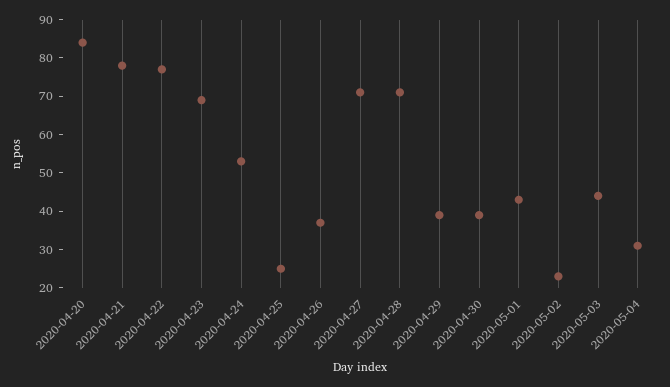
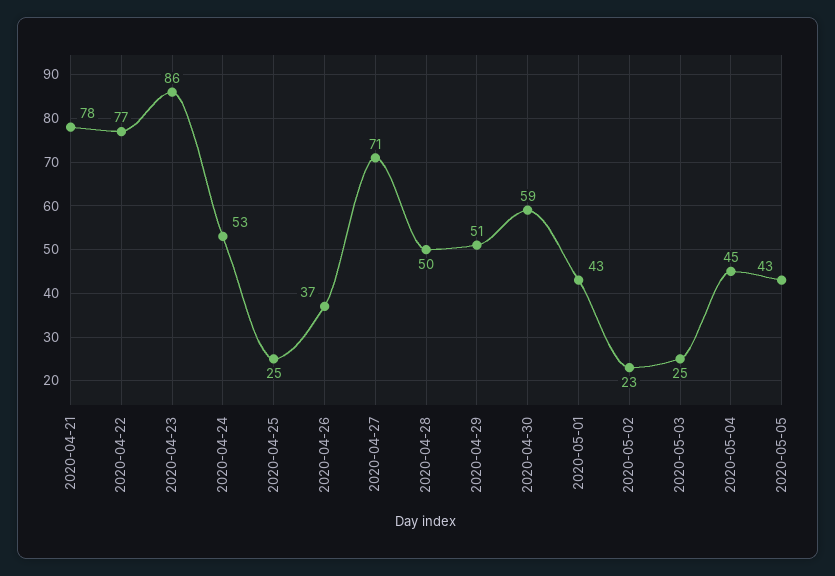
2020-04-20: 85 -> none
2020-04-23: 70 -> 86
2020-04-28: 70 -> 50
2020-04-29: 40 -> 51
2020-04-30: 40 -> 59
2020-05-03: 45 -> 25
2020-05-04: 30 -> 45
2020-05-05: none -> 43

